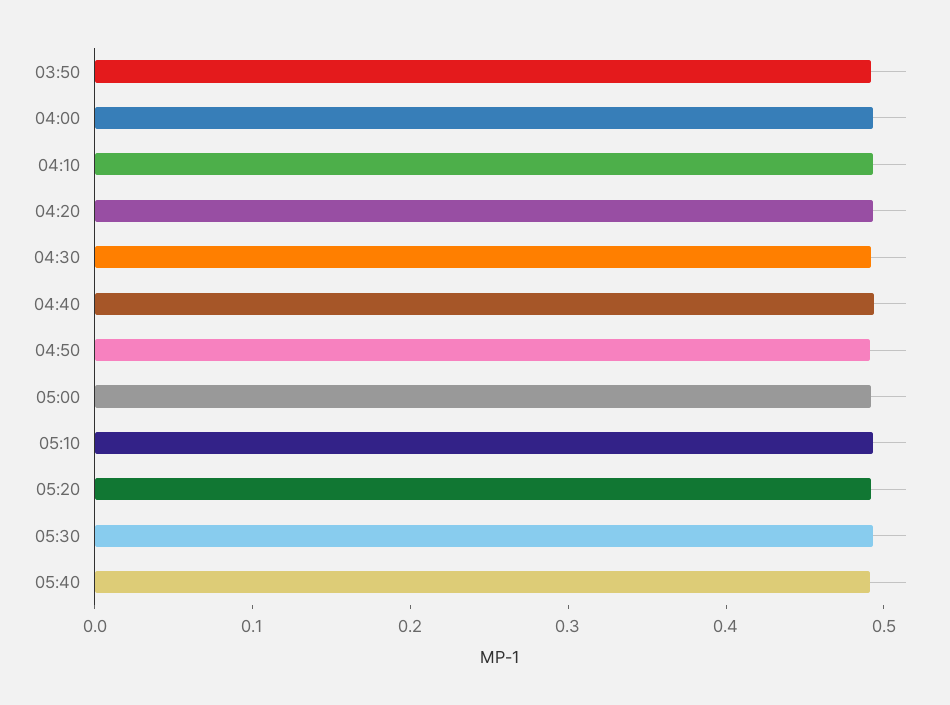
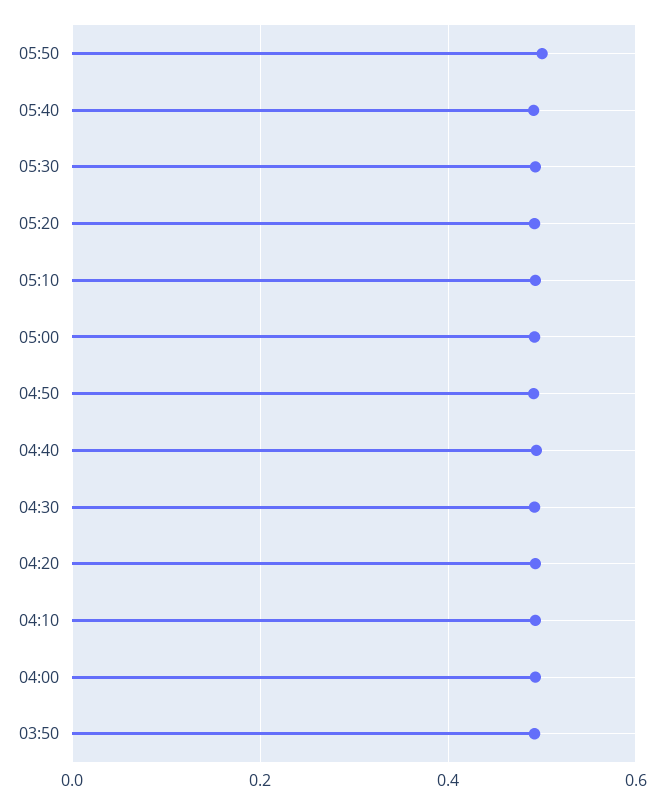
05:50: none -> 0.5

